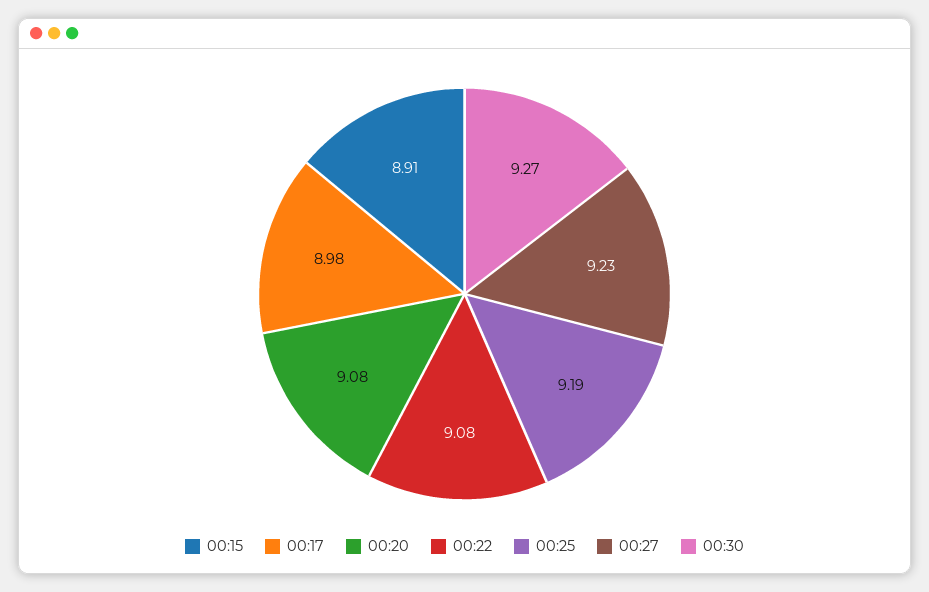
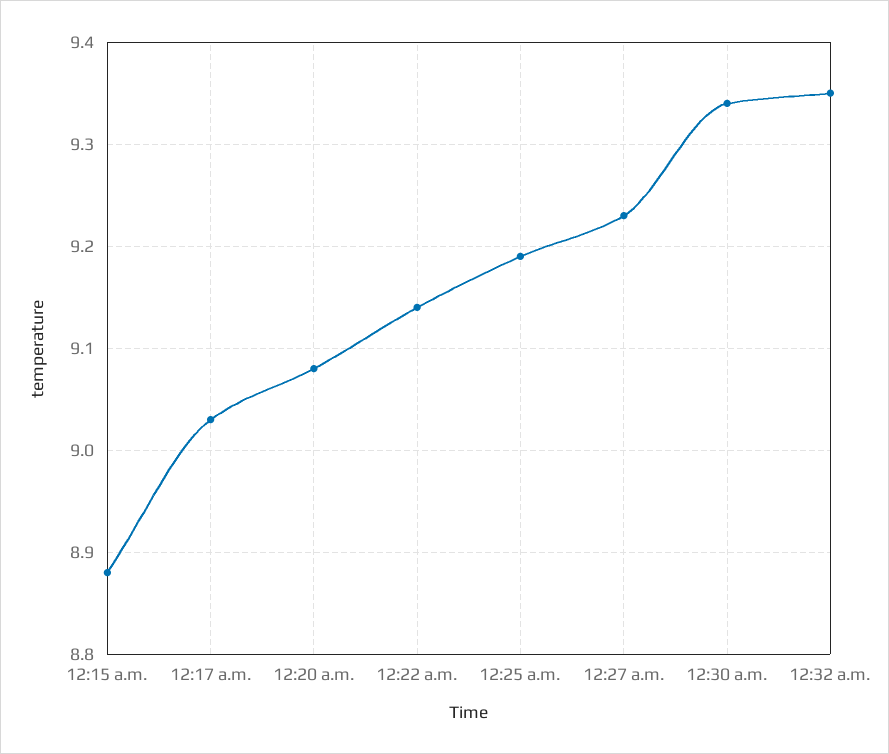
00:15: 8.91 -> 8.88
00:17: 8.98 -> 9.03
00:22: 9.08 -> 9.14
00:30: 9.27 -> 9.34
12:32 a.m.: none -> 9.35

